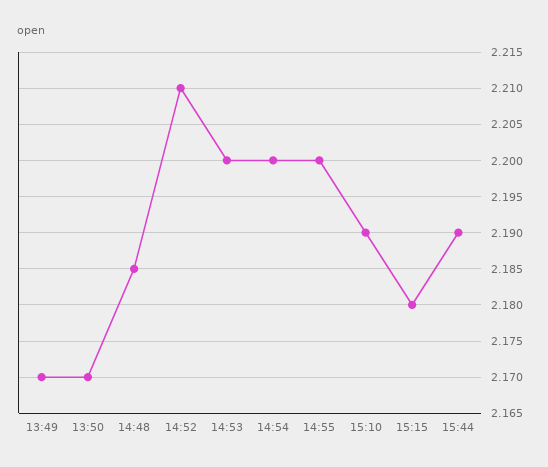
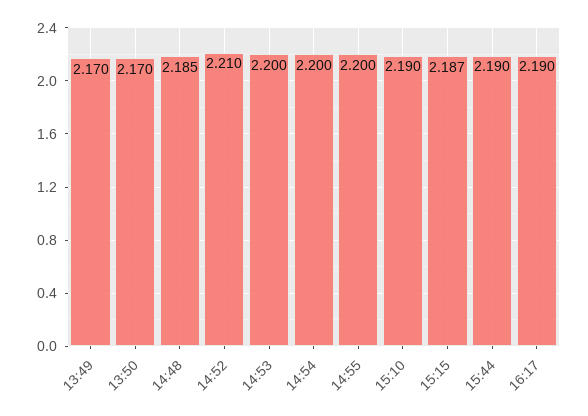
15:15: 2.18 -> 2.187
16:17: none -> 2.19

